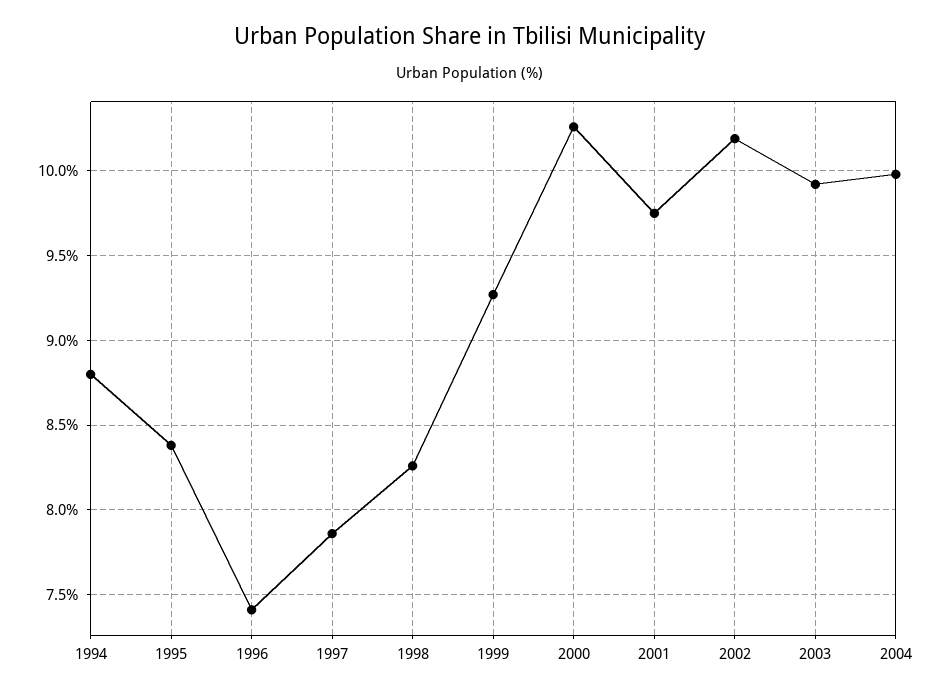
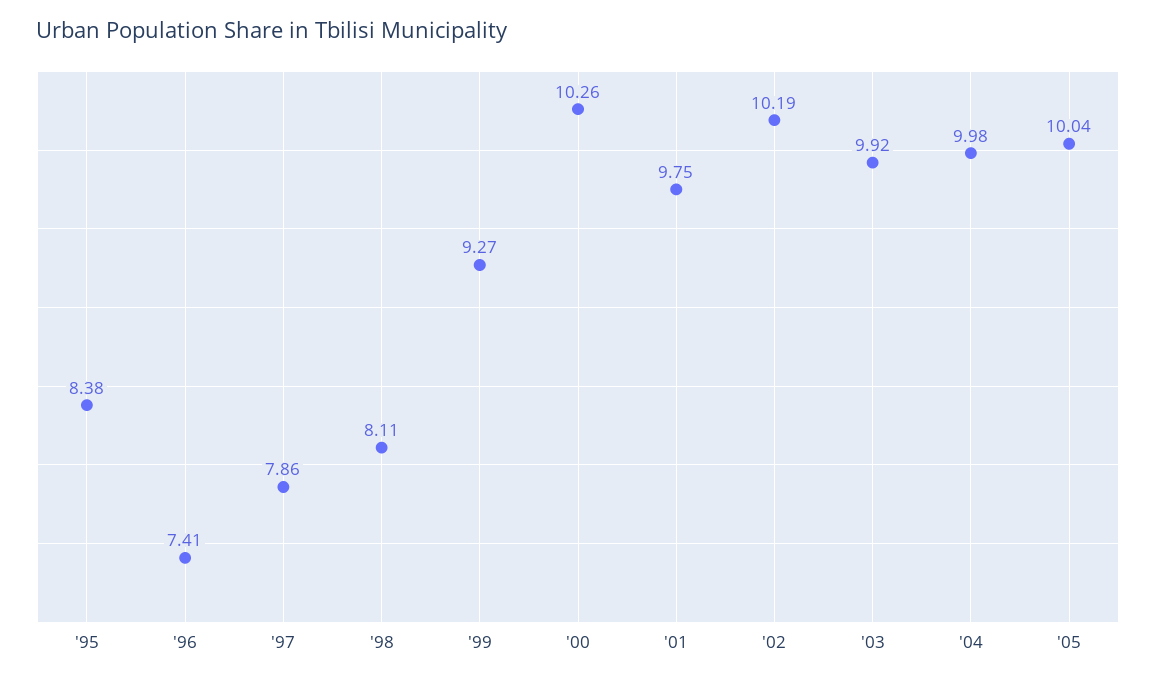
1994: 8.8 -> none
1998: 8.25 -> 8.11
'05: none -> 10.04

